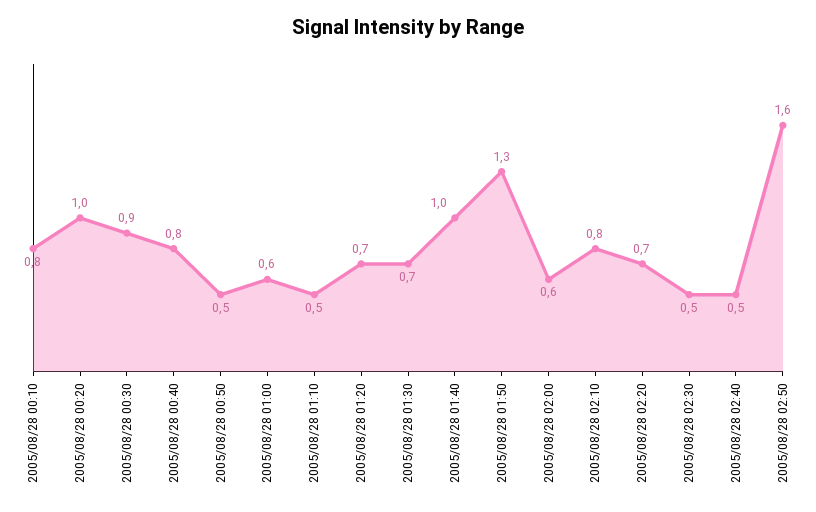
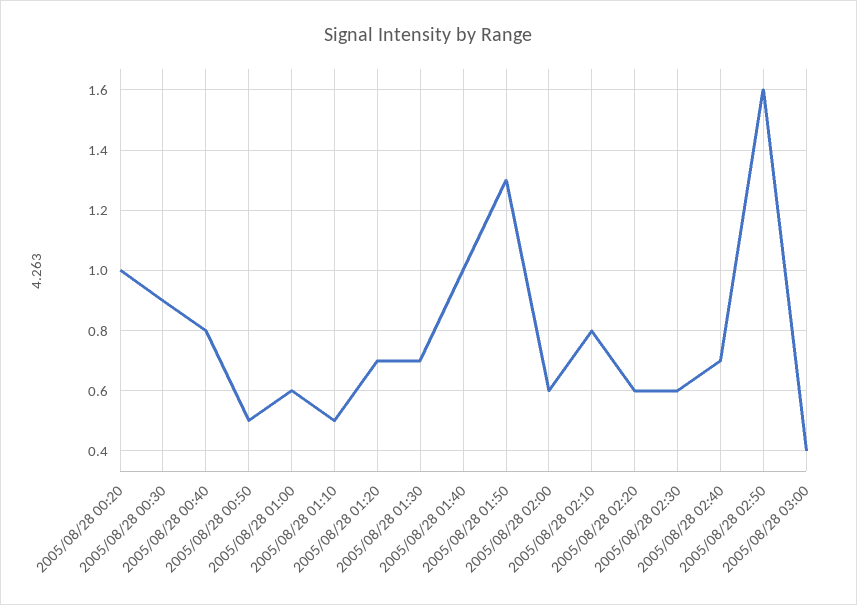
2005/08/28 00:10: 0.8 -> none
2005/08/28 02:20: 0.7 -> 0.6
2005/08/28 02:30: 0.5 -> 0.6
2005/08/28 02:40: 0.5 -> 0.7
2005/08/28 03:00: none -> 0.4

